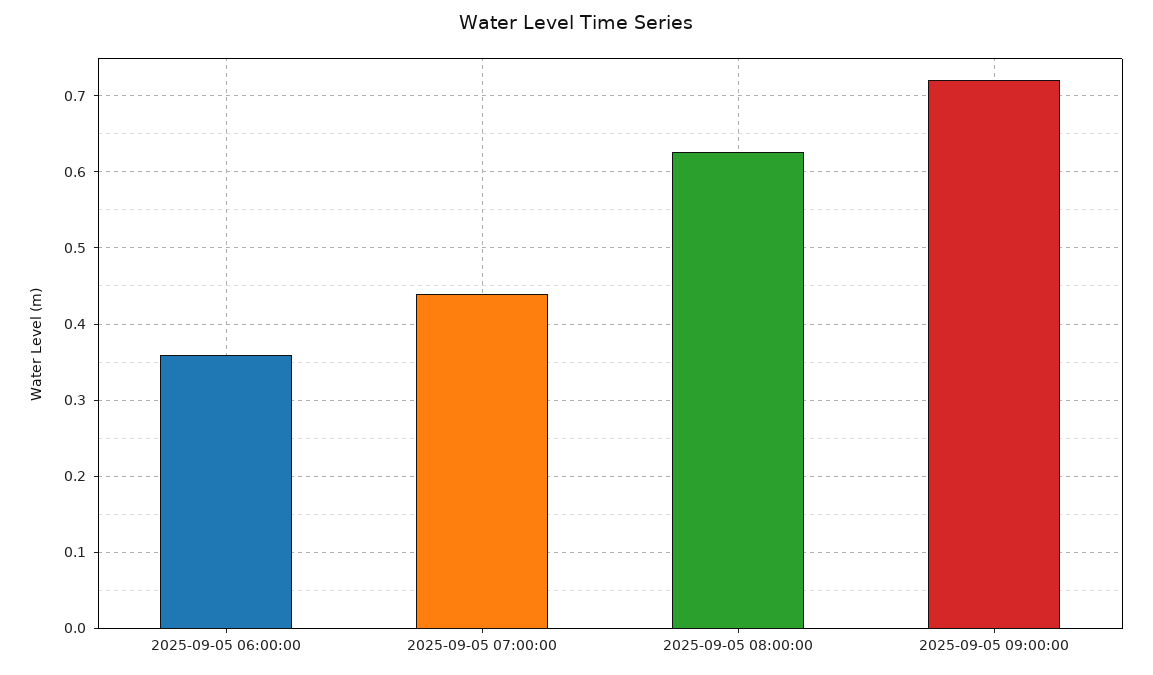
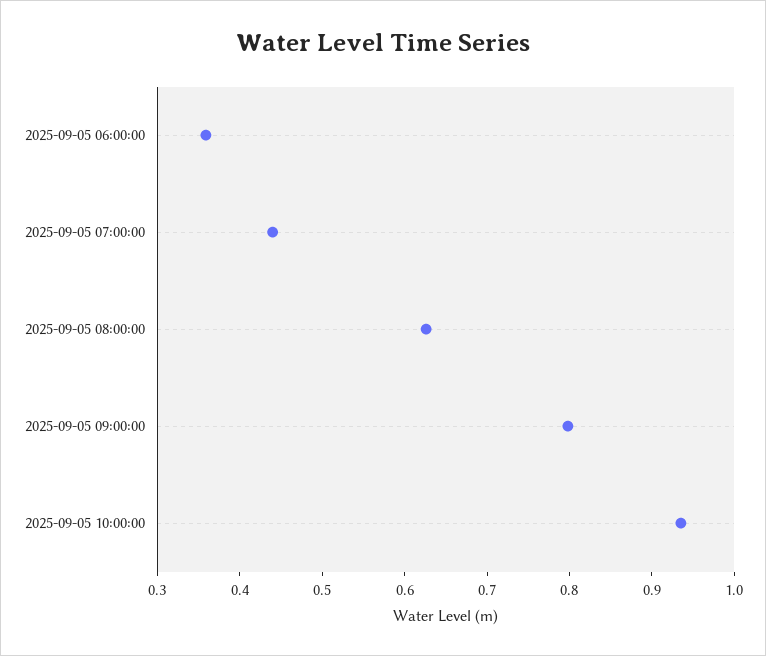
2025-09-05 09:00:00: 0.72 -> 0.8
2025-09-05 10:00:00: none -> 0.94

